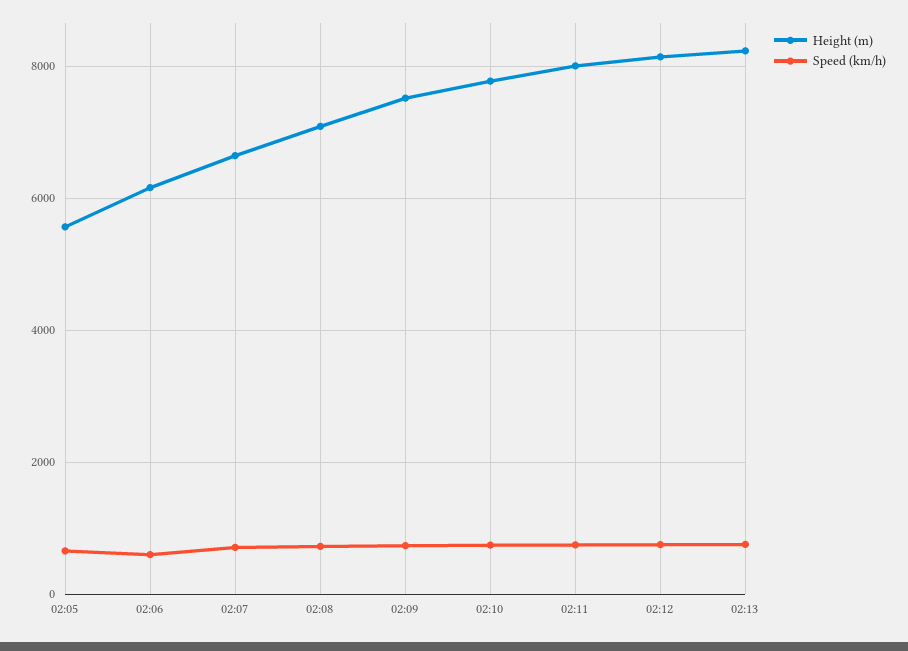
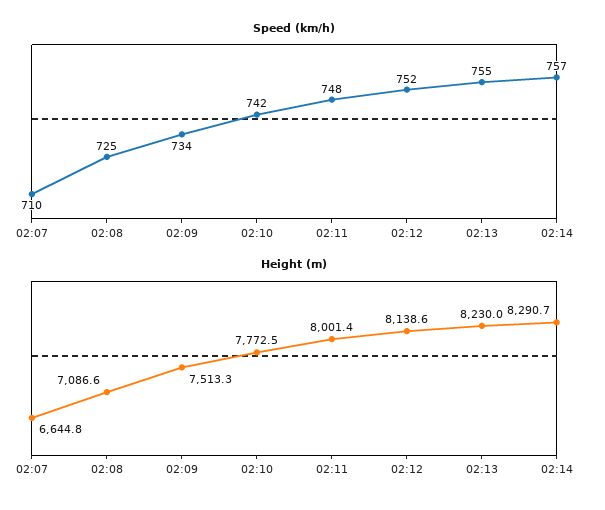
Height (m), 02:05: 5600 -> none
Speed (km/h), 02:05: 600 -> none
Height (m), 02:06: 6200 -> none
Speed (km/h), 02:06: 600 -> none
Speed (km/h), 02:14: none -> 757
Height (m), 02:14: none -> 8290.7

